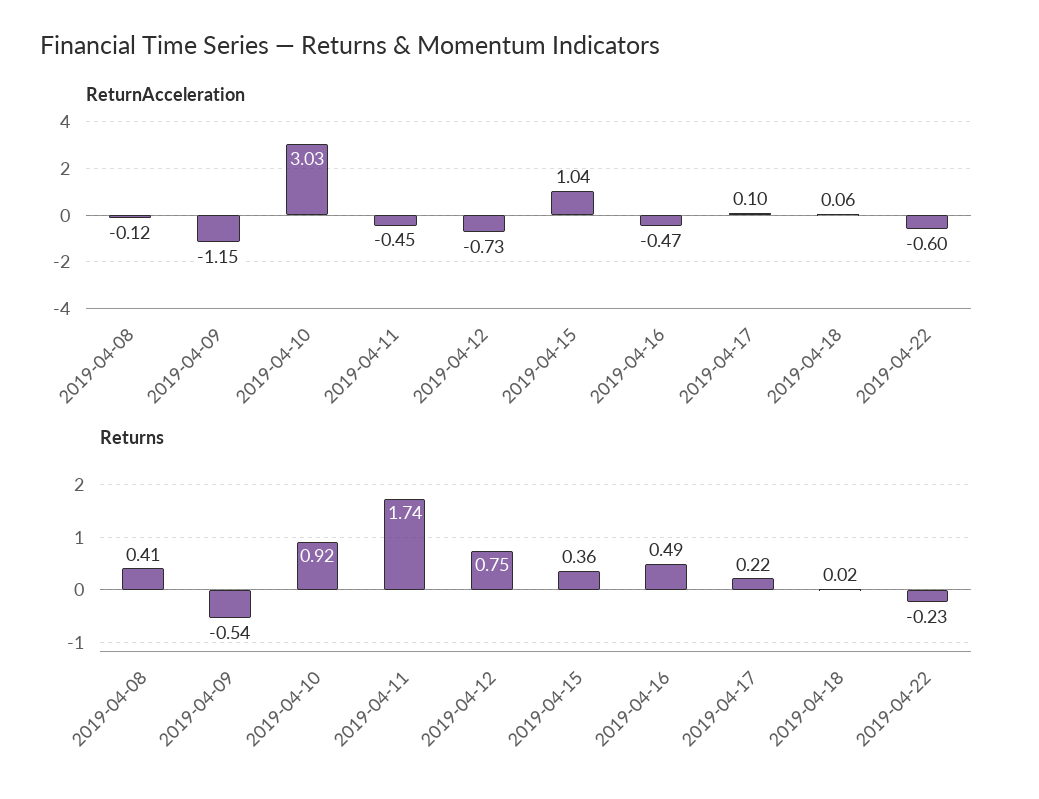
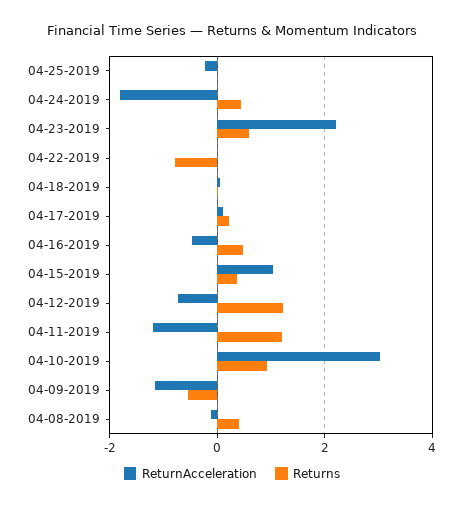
ReturnAcceleration, 2019-04-11: -0.45 -> -1.2
ReturnAcceleration, 2019-04-22: -0.6 -> 0
Returns, 2019-04-11: 1.74 -> 1.2
Returns, 2019-04-12: 0.75 -> 1.2
Returns, 2019-04-22: -0.23 -> -0.8
ReturnAcceleration, 04-25-2019: none -> -0.2
Returns, 04-25-2019: none -> 0
ReturnAcceleration, 04-24-2019: none -> -1.8
Returns, 04-24-2019: none -> 0.4
ReturnAcceleration, 04-23-2019: none -> 2.2
Returns, 04-23-2019: none -> 0.6

